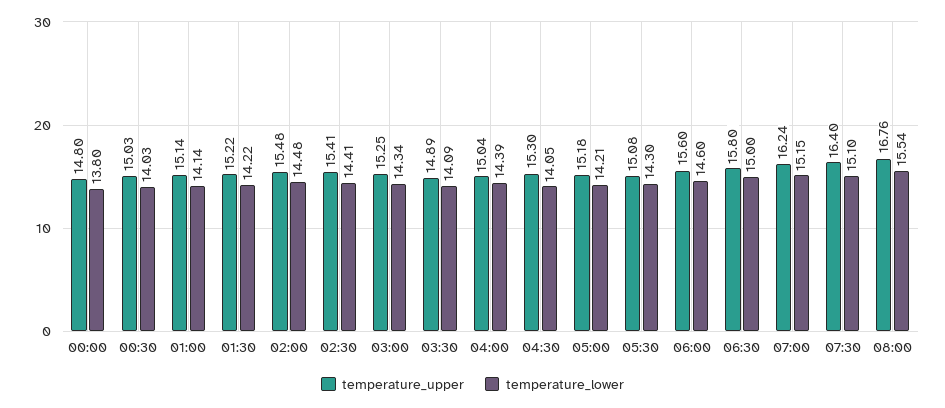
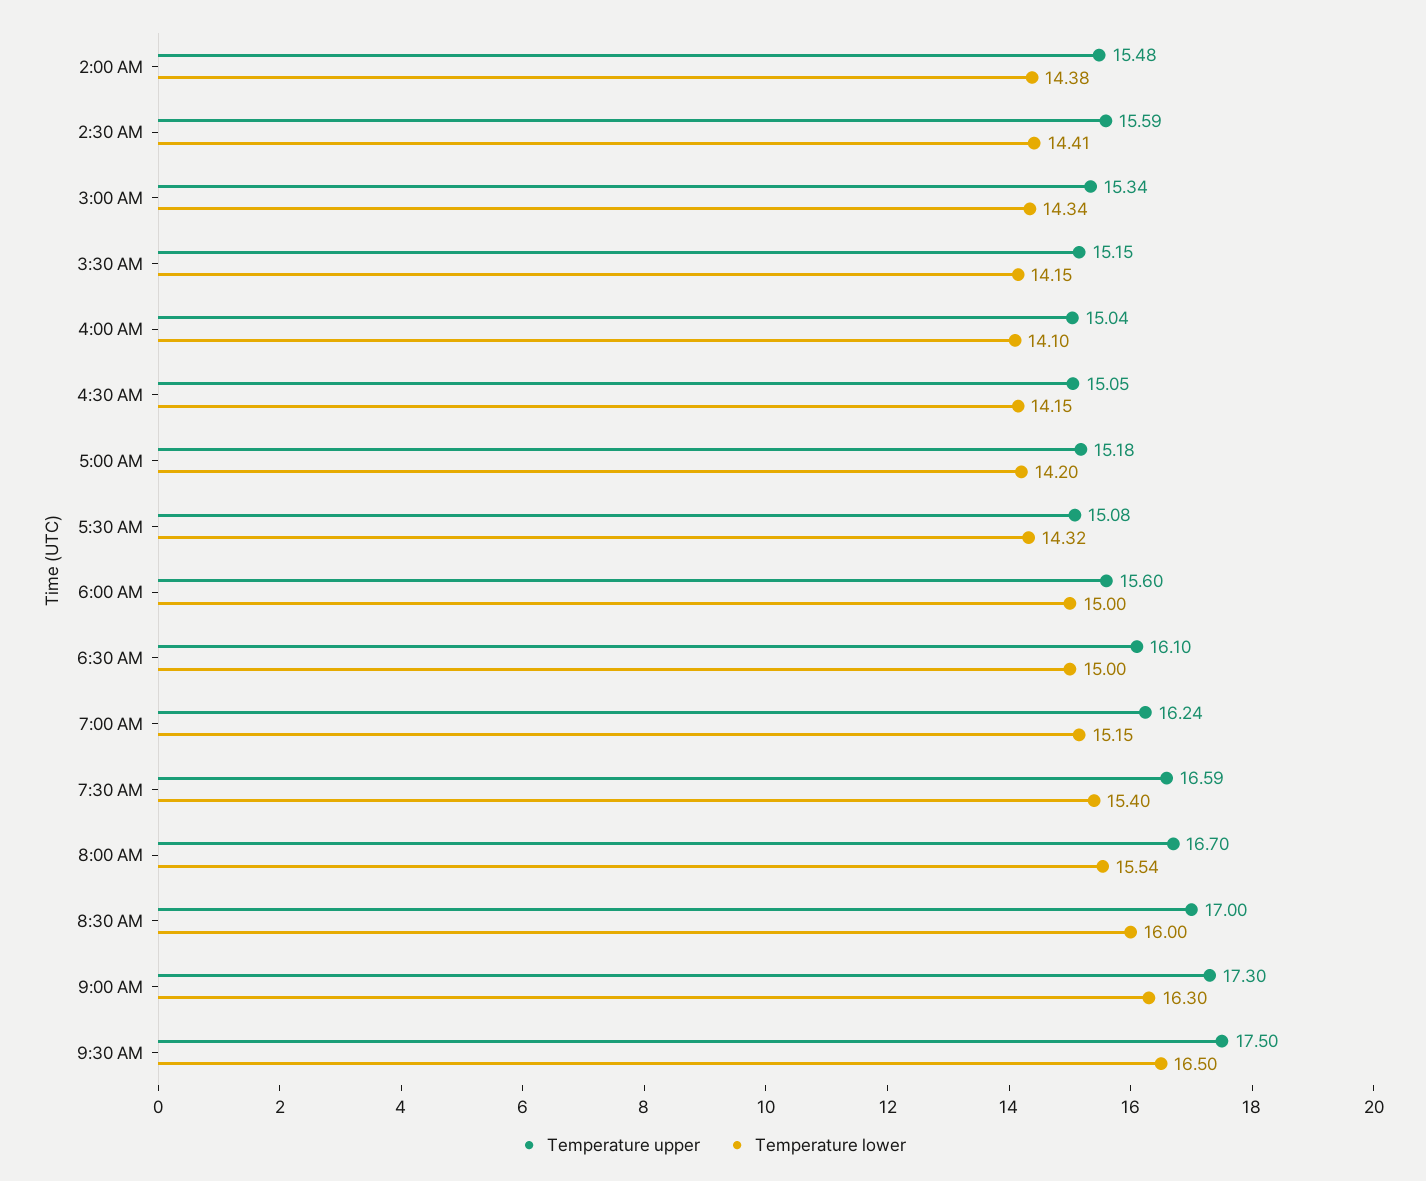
temperature_upper, 00:00: 14.8 -> none
temperature_lower, 00:00: 13.8 -> none
temperature_upper, 00:30: 15.03 -> none
temperature_lower, 00:30: 14.03 -> none
temperature_upper, 01:00: 15.14 -> none
temperature_lower, 01:00: 14.14 -> none
temperature_upper, 01:30: 15.22 -> none
temperature_lower, 01:30: 14.22 -> none
temperature_lower, 02:00: 14.48 -> 14.38
temperature_upper, 02:30: 15.41 -> 15.59
temperature_upper, 03:00: 15.25 -> 15.34
temperature_upper, 03:30: 14.89 -> 15.15
temperature_lower, 03:30: 14.09 -> 14.15
temperature_lower, 04:00: 14.39 -> 14.1
temperature_upper, 04:30: 15.3 -> 15.05
temperature_lower, 04:30: 14.05 -> 14.15
temperature_lower, 05:00: 14.21 -> 14.2
temperature_lower, 05:30: 14.3 -> 14.32
temperature_lower, 06:00: 14.6 -> 15
temperature_upper, 06:30: 15.8 -> 16.1
temperature_upper, 07:30: 16.4 -> 16.59
temperature_lower, 07:30: 15.1 -> 15.4
temperature_upper, 08:00: 16.76 -> 16.7
temperature_upper, 8:30 AM: none -> 17
temperature_lower, 8:30 AM: none -> 16
temperature_upper, 9:00 AM: none -> 17.3
temperature_lower, 9:00 AM: none -> 16.3
temperature_upper, 9:30 AM: none -> 17.5
temperature_lower, 9:30 AM: none -> 16.5

